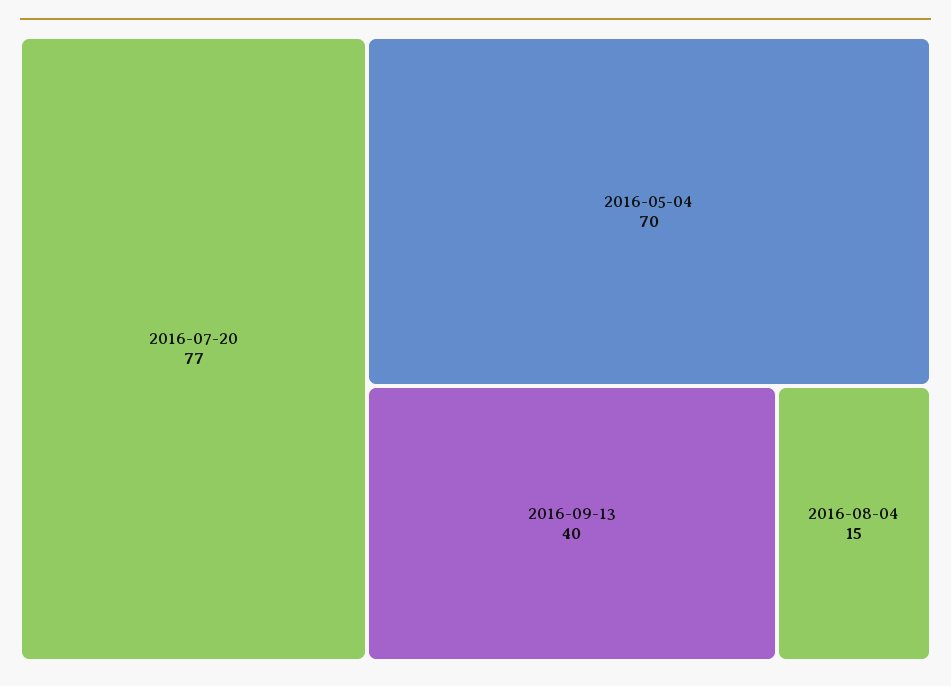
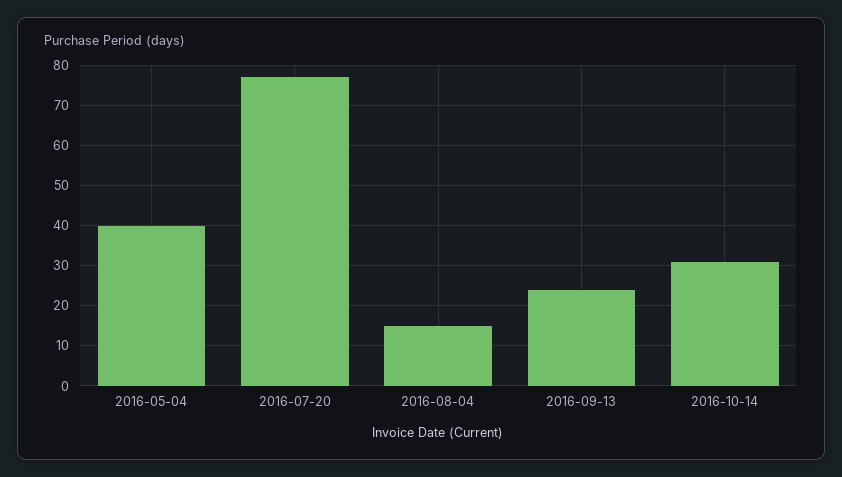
2016-05-04: 70 -> 40
2016-09-13: 40 -> 25
2016-10-14: none -> 30

